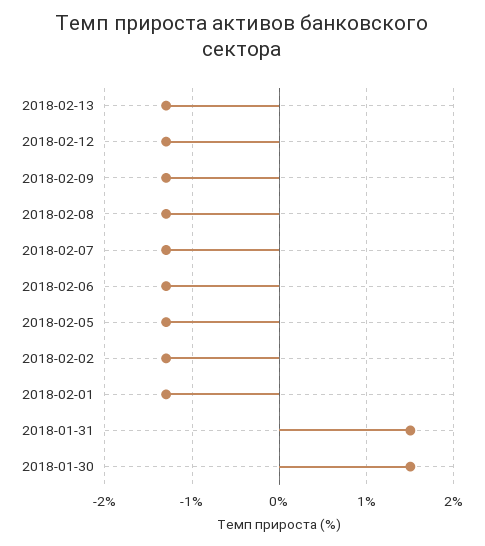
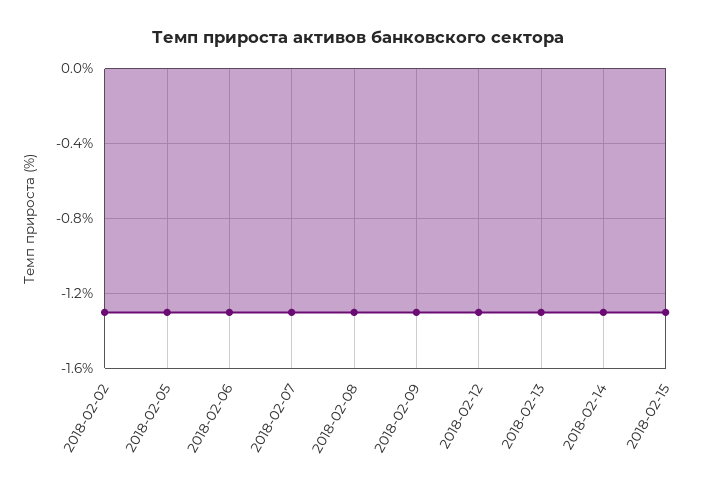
2018-02-01: -1.3 -> none
2018-01-31: 1.5 -> none
2018-01-30: 1.5 -> none
2018-02-14: none -> -1.3
2018-02-15: none -> -1.3

